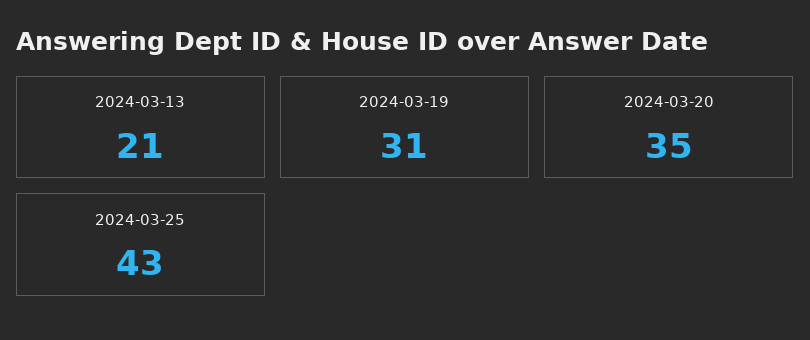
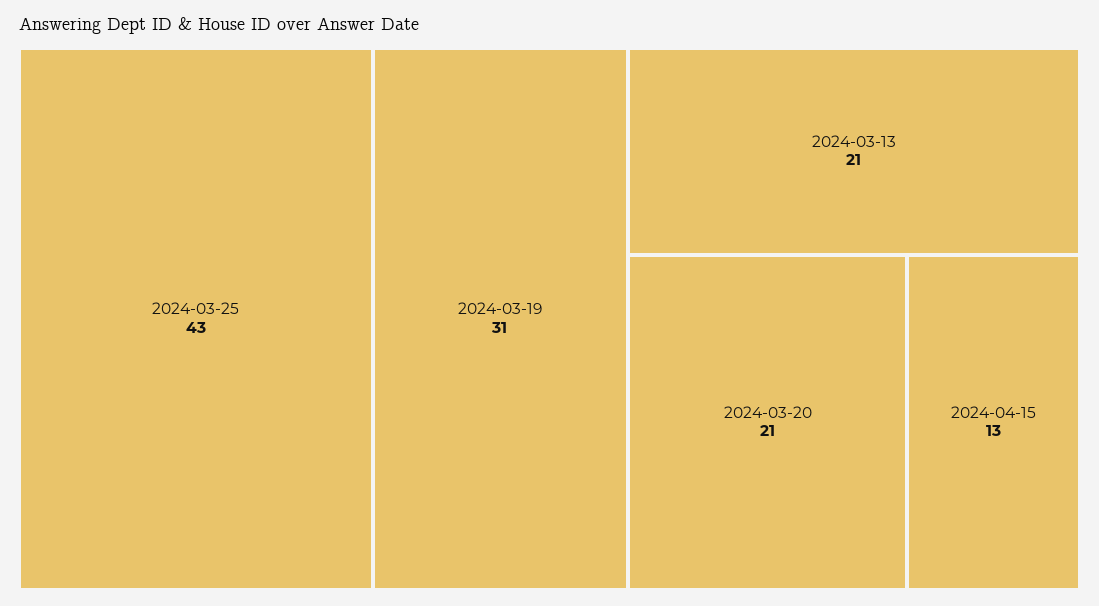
2024-03-20: 35 -> 21
2024-04-15: none -> 13

